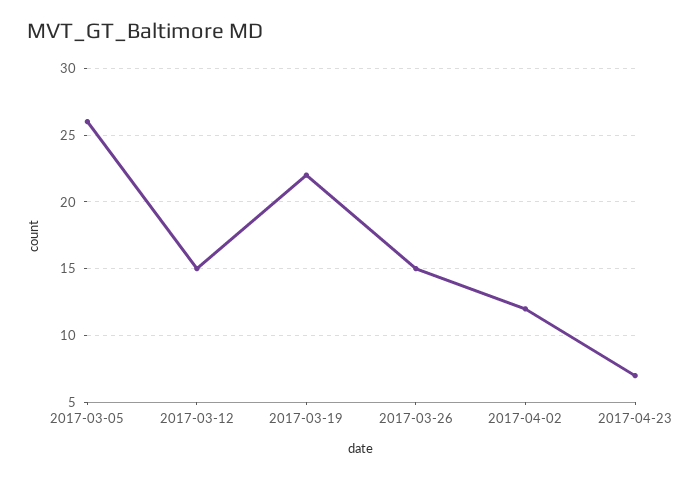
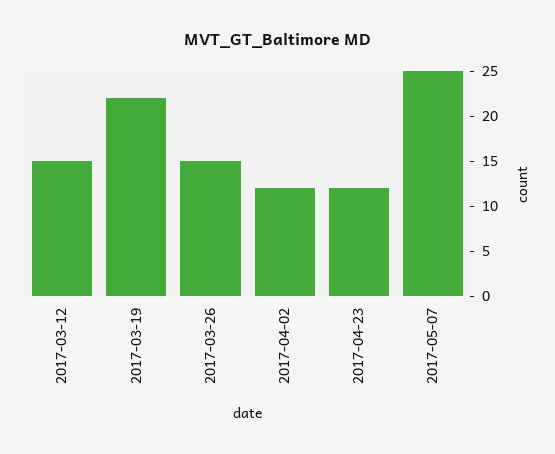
2017-03-05: 26 -> none
2017-04-23: 7 -> 12
2017-05-07: none -> 25

